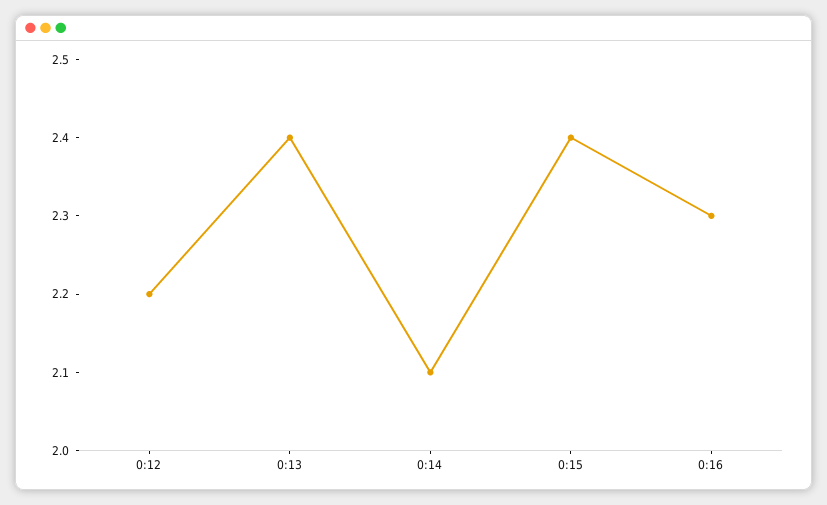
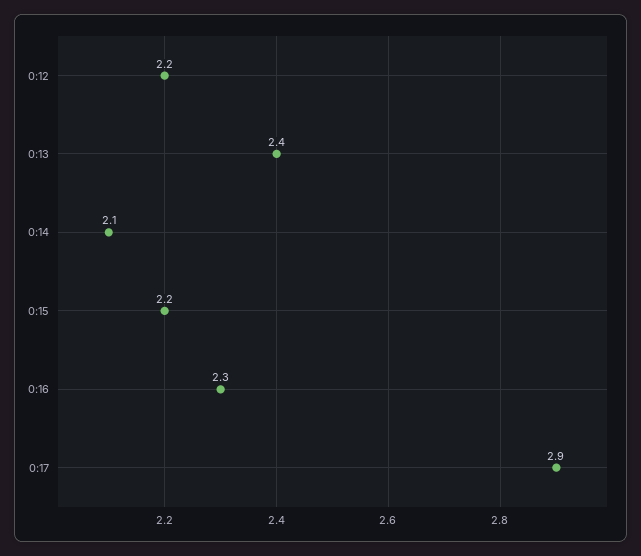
0:15: 2.4 -> 2.2
0:17: none -> 2.9

